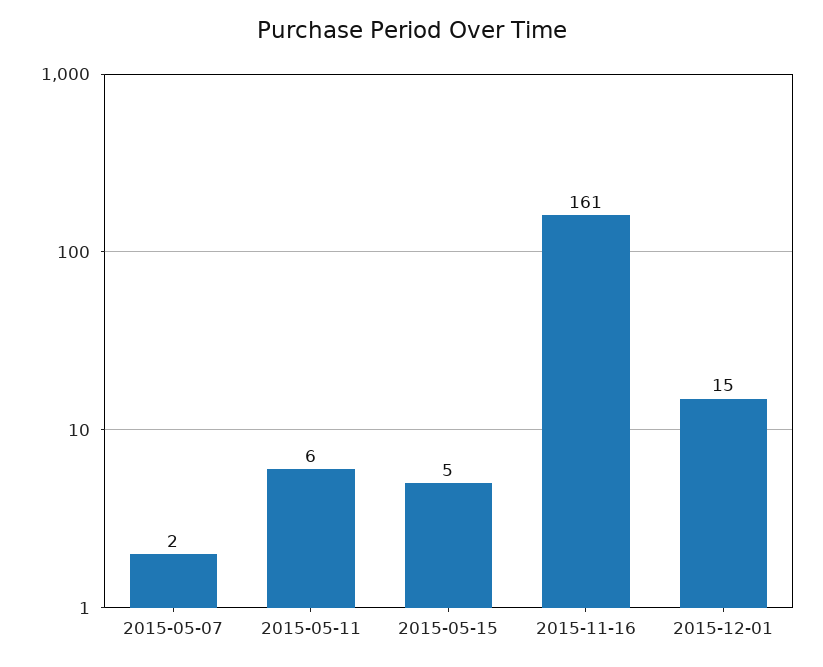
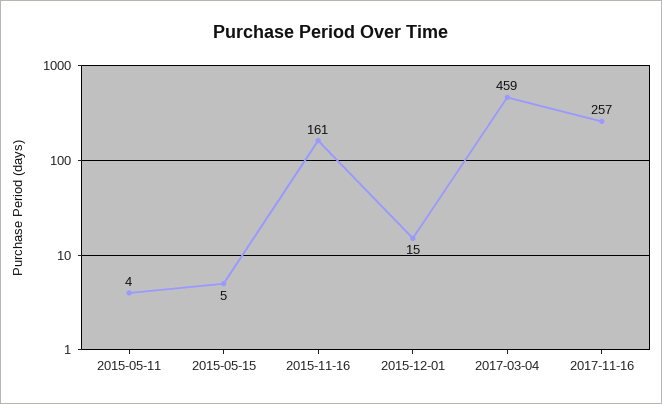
2015-05-07: 2 -> none
2015-05-11: 6 -> 4
2017-03-04: none -> 459
2017-11-16: none -> 257

